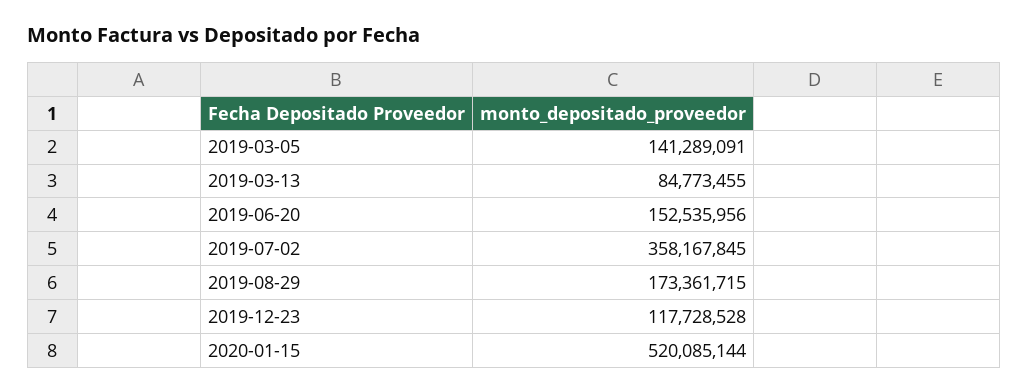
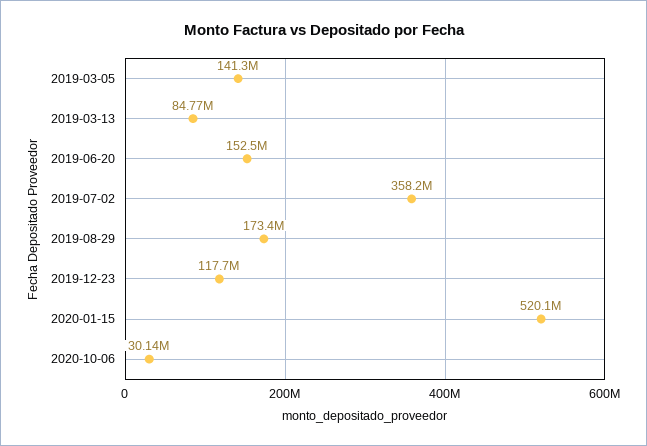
2020-10-06: none -> 30140000

